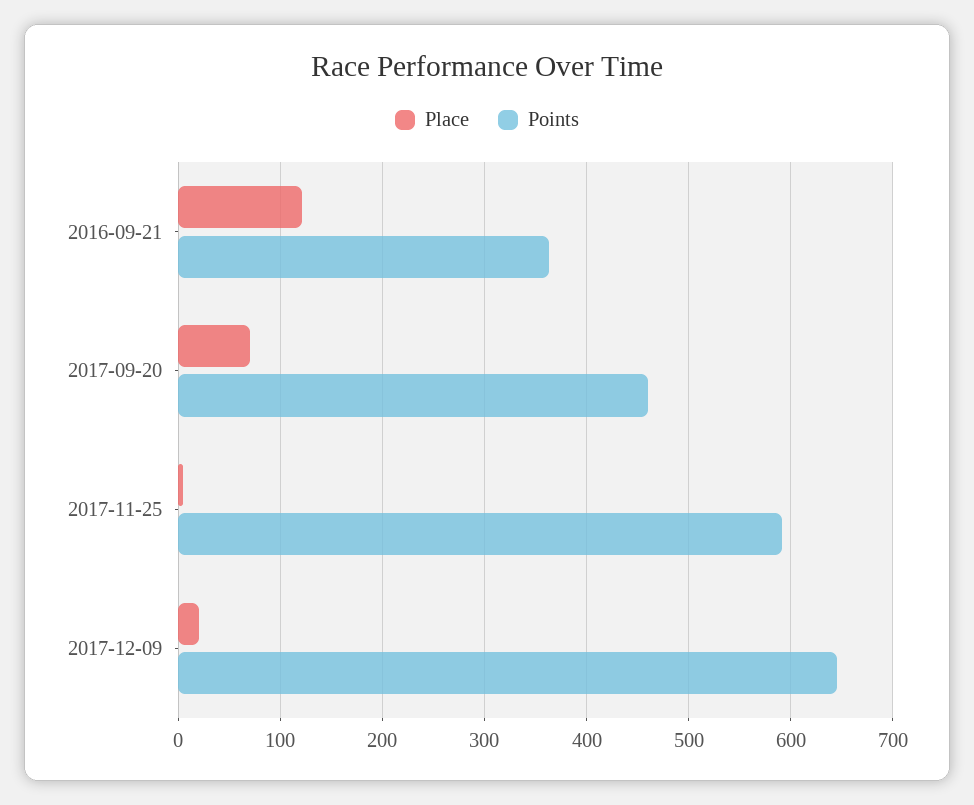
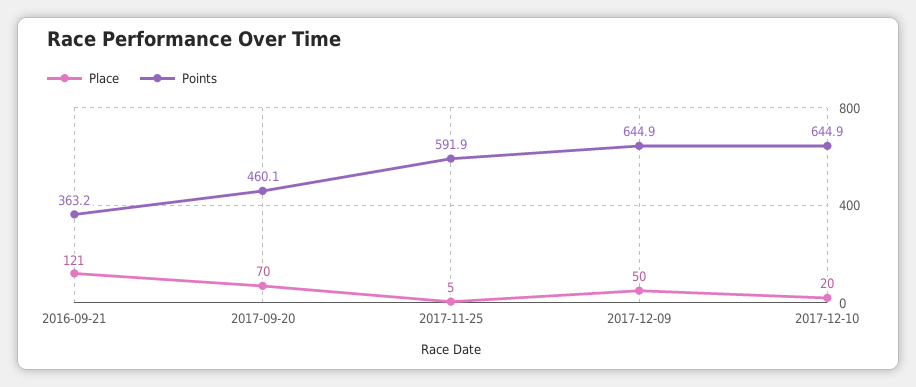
Place, 2017-12-09: 20 -> 50
Place, 2017-12-10: none -> 20
Points, 2017-12-10: none -> 644.9

